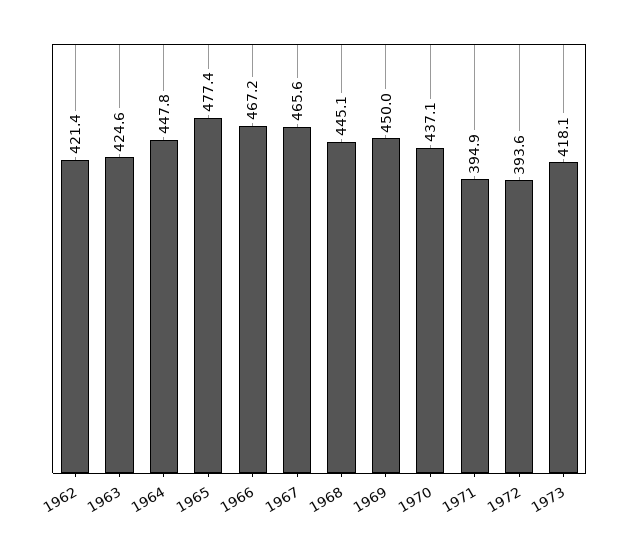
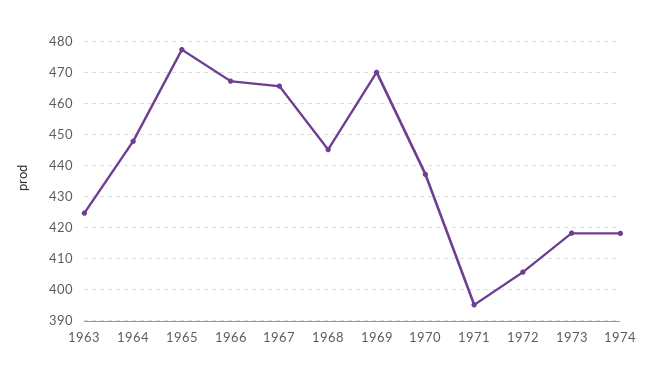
1962: 421.4 -> none
1969: 450 -> 470
1972: 393.6 -> 406
1974: none -> 418

